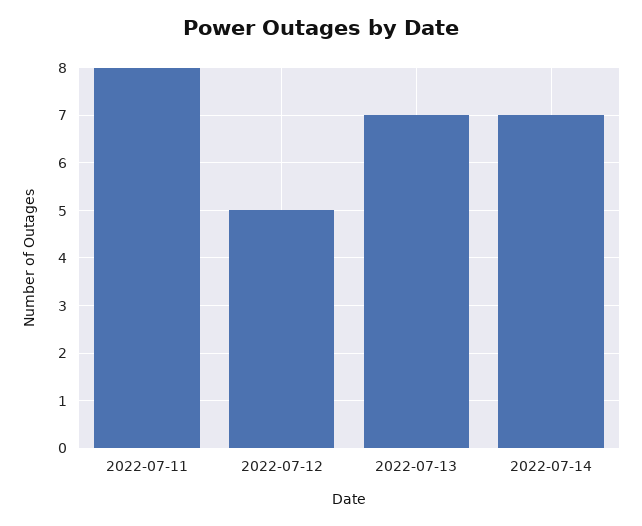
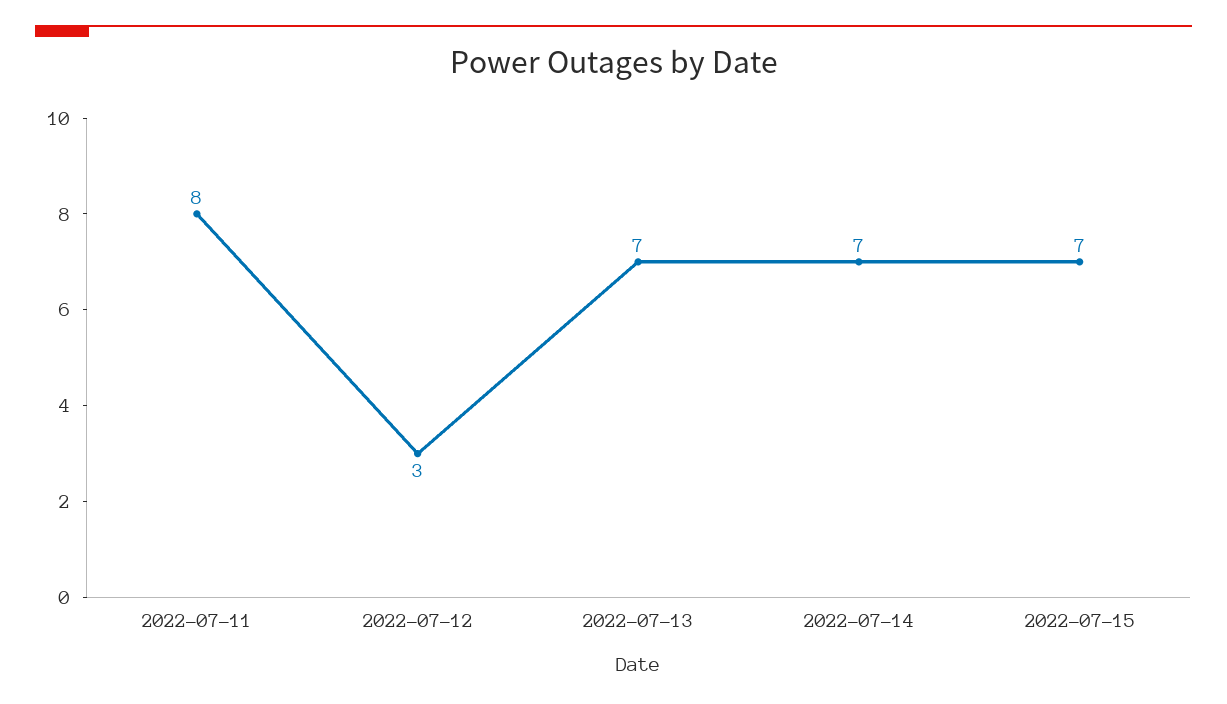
2022-07-12: 5 -> 3
2022-07-15: none -> 7

